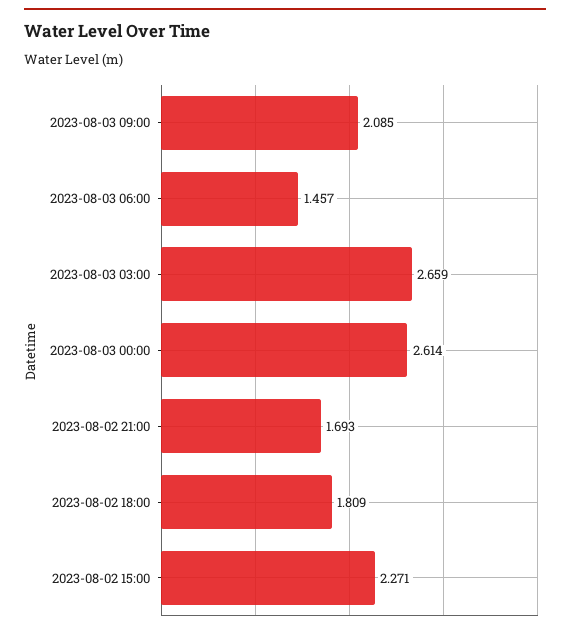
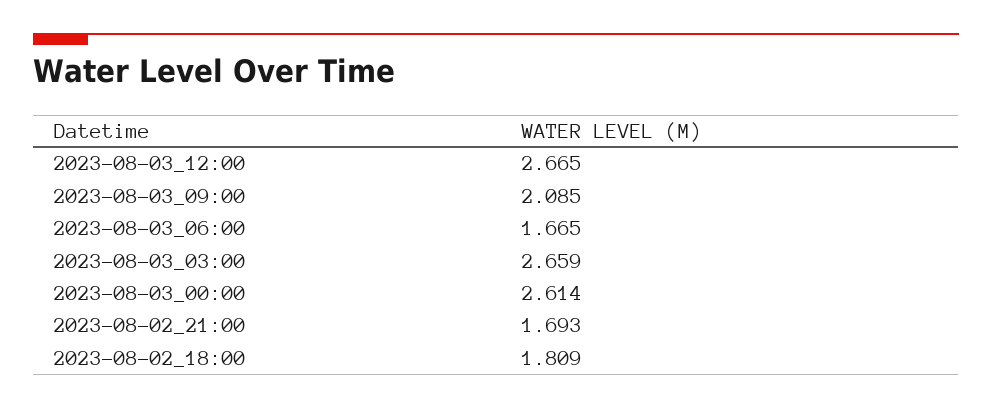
2023-08-03 06:00: 1.457 -> 1.665
2023-08-02 15:00: 2.271 -> none
2023-08-03_12:00: none -> 2.665

